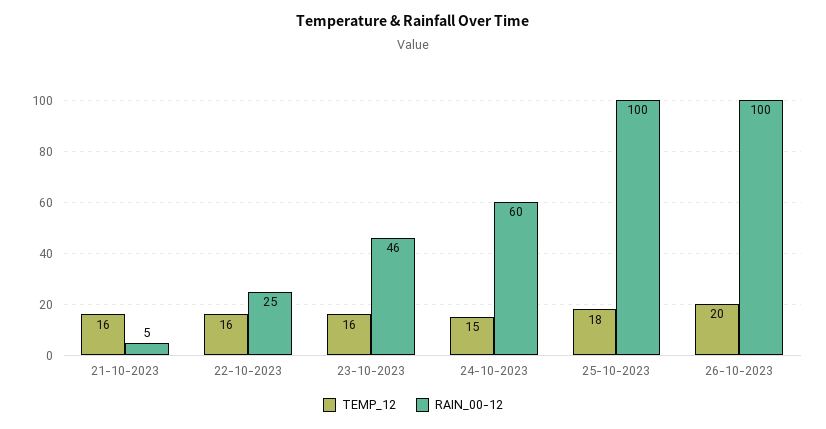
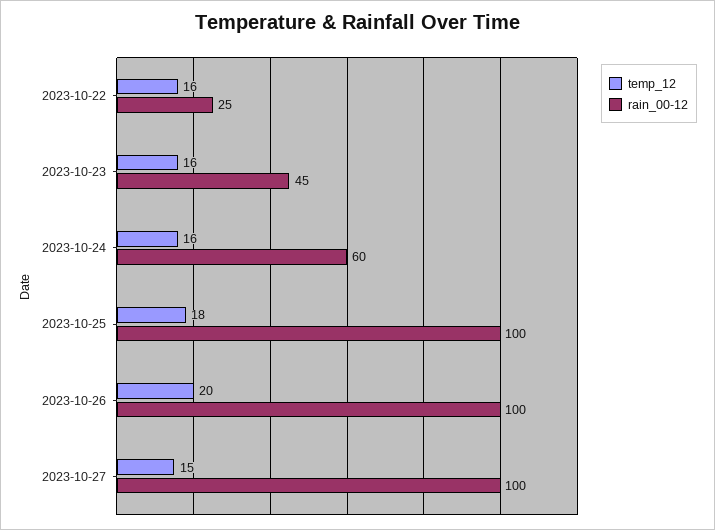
TEMP_12, 21-10-2023: 16 -> none
RAIN_00-12, 21-10-2023: 5 -> none
RAIN_00-12, 23-10-2023: 46 -> 45
TEMP_12, 24-10-2023: 15 -> 16
TEMP_12, 2023-10-27: none -> 15
RAIN_00-12, 2023-10-27: none -> 100

